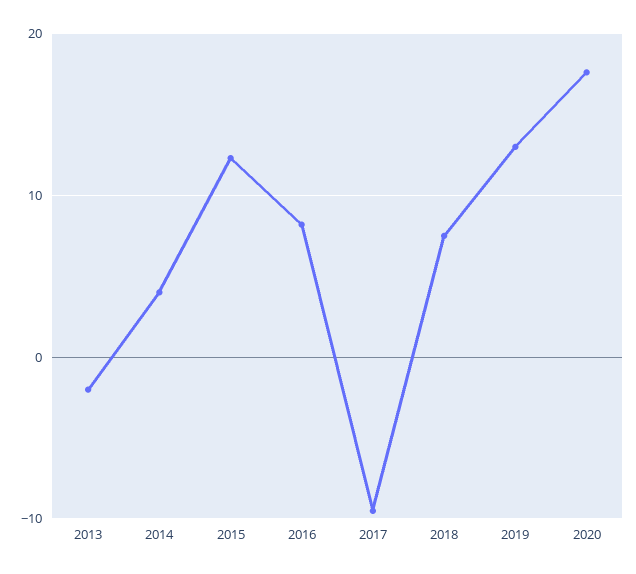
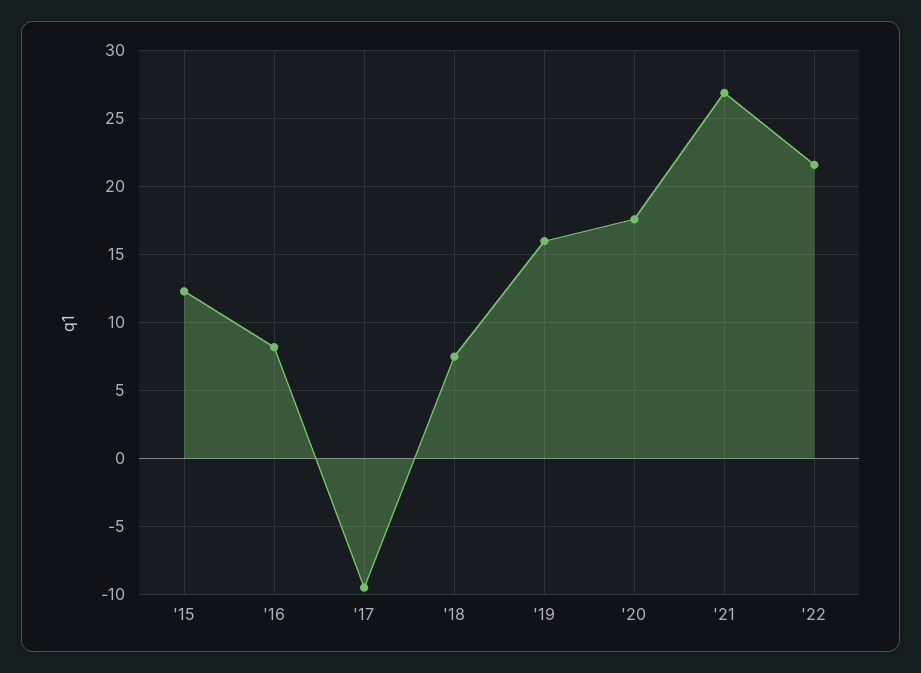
2013: -2 -> none
2014: 4 -> none
2019: 13 -> 16
'21: none -> 27
'22: none -> 21.5

